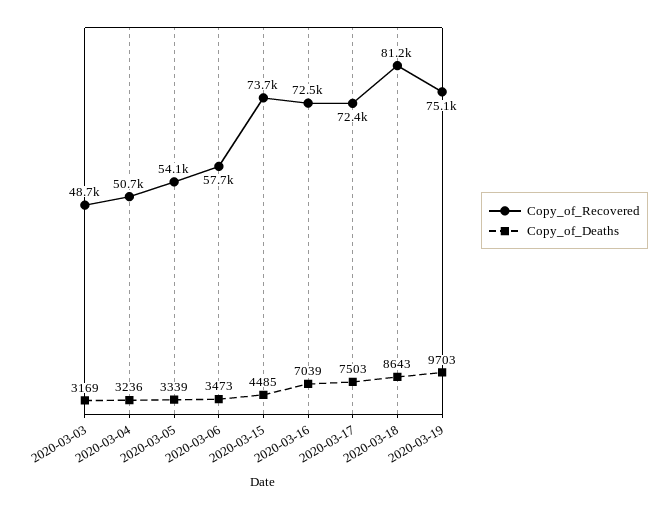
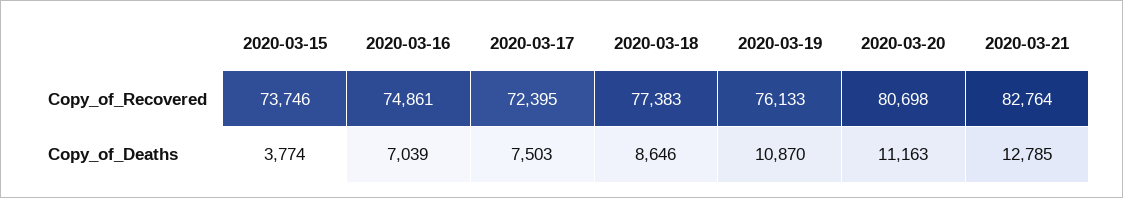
Copy_of_Recovered, 2020-03-03: 48700 -> none
Copy_of_Deaths, 2020-03-03: 3169 -> none
Copy_of_Recovered, 2020-03-04: 50700 -> none
Copy_of_Deaths, 2020-03-04: 3236 -> none
Copy_of_Recovered, 2020-03-05: 54100 -> none
Copy_of_Deaths, 2020-03-05: 3339 -> none
Copy_of_Recovered, 2020-03-06: 57700 -> none
Copy_of_Deaths, 2020-03-06: 3473 -> none
Copy_of_Deaths, 2020-03-15: 4485 -> 3774
Copy_of_Recovered, 2020-03-16: 72500 -> 74861
Copy_of_Recovered, 2020-03-18: 81200 -> 77383
Copy_of_Deaths, 2020-03-18: 8643 -> 8646
Copy_of_Recovered, 2020-03-19: 75100 -> 76133
Copy_of_Deaths, 2020-03-19: 9703 -> 10870
Copy_of_Recovered, 2020-03-20: none -> 80698
Copy_of_Recovered, 2020-03-21: none -> 82764
Copy_of_Deaths, 2020-03-20: none -> 11163
Copy_of_Deaths, 2020-03-21: none -> 12785

